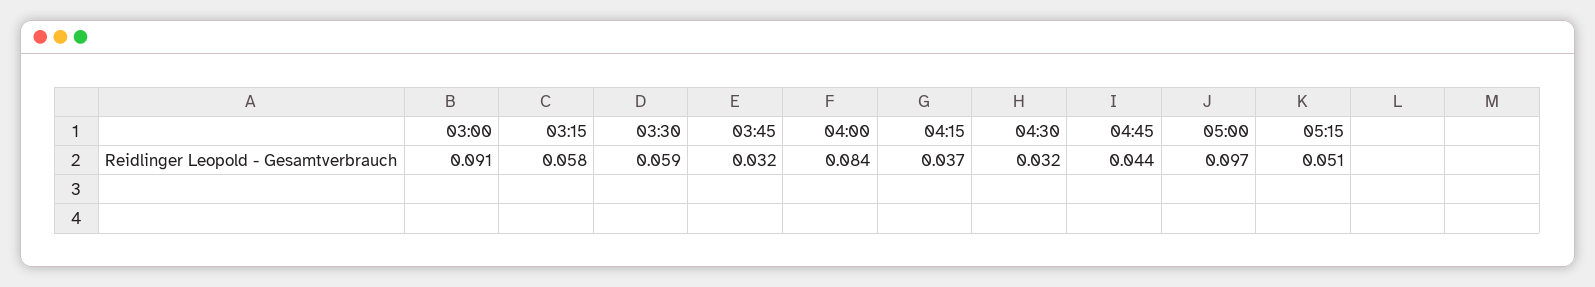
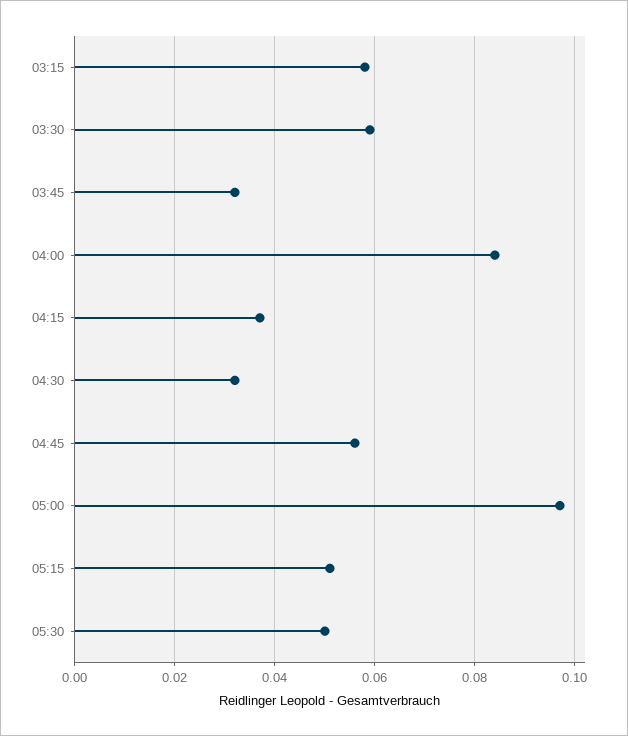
03:00: 0.091 -> none
04:45: 0.044 -> 0.055
05:30: none -> 0.05

